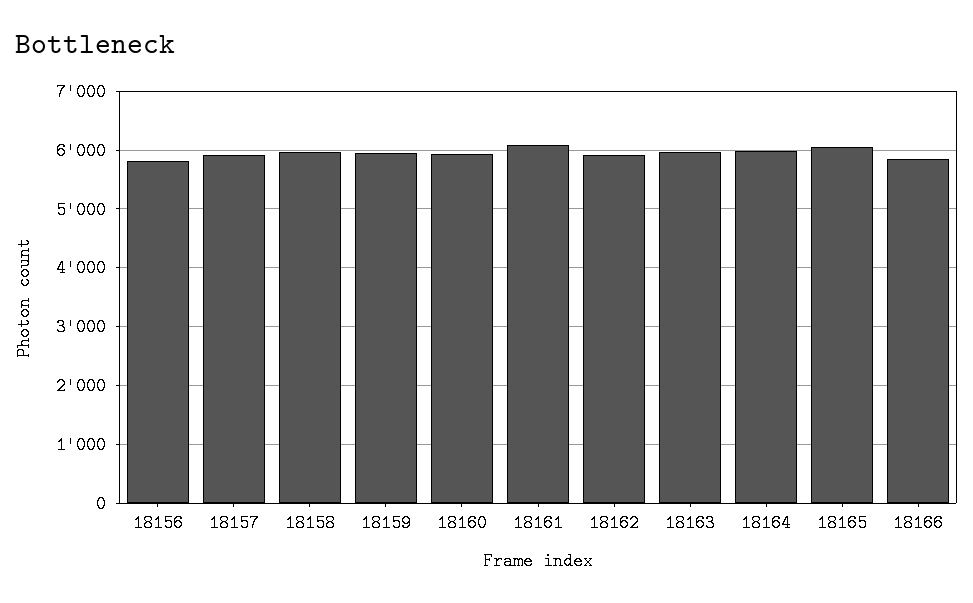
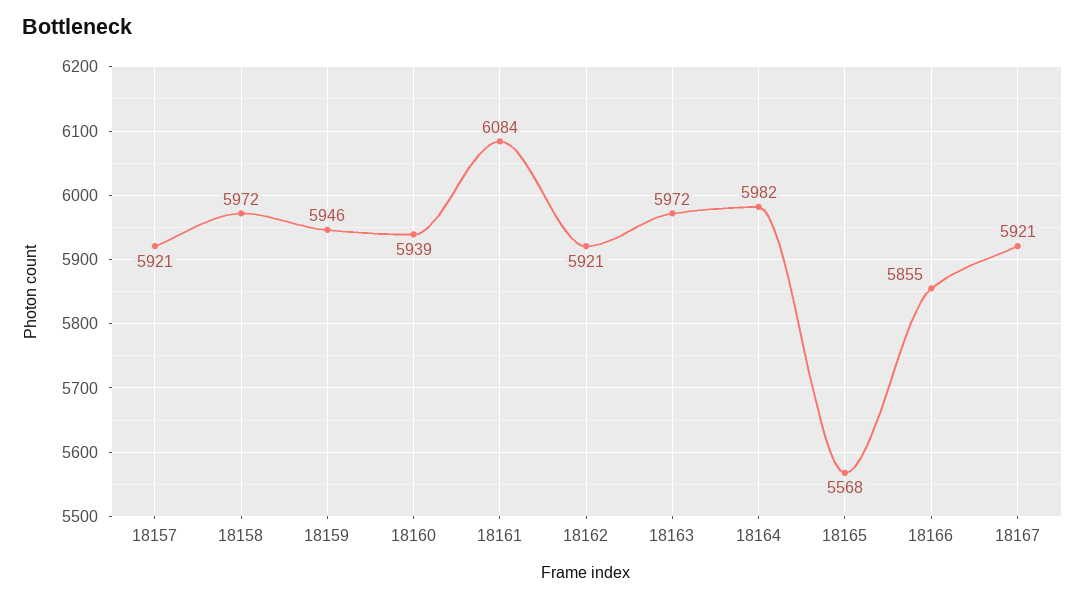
18156: 5800 -> none
18165: 6000 -> 5568
18167: none -> 5921

